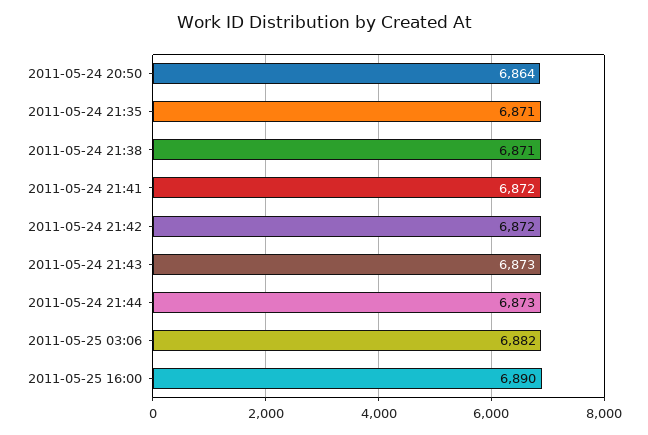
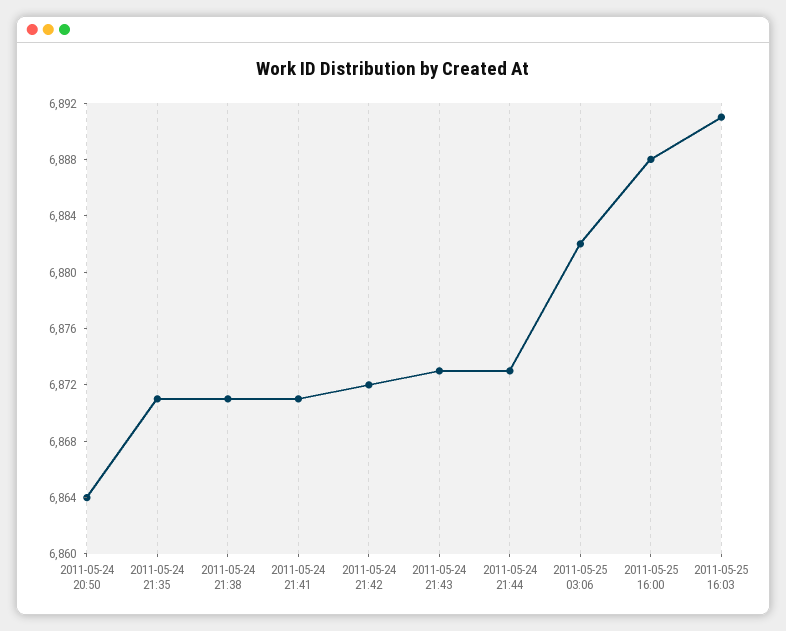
2011-05-24 21:41: 6872 -> 6871
2011-05-25 16:00: 6890 -> 6888
2011-05-25 16:03: none -> 6891

